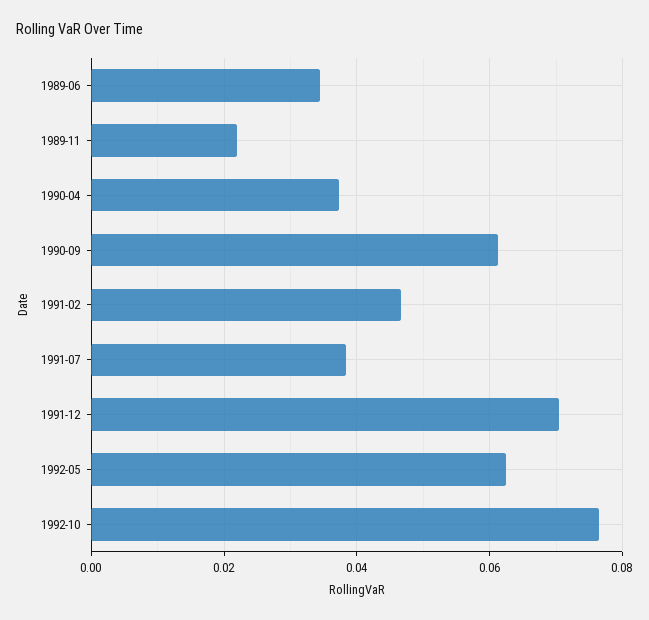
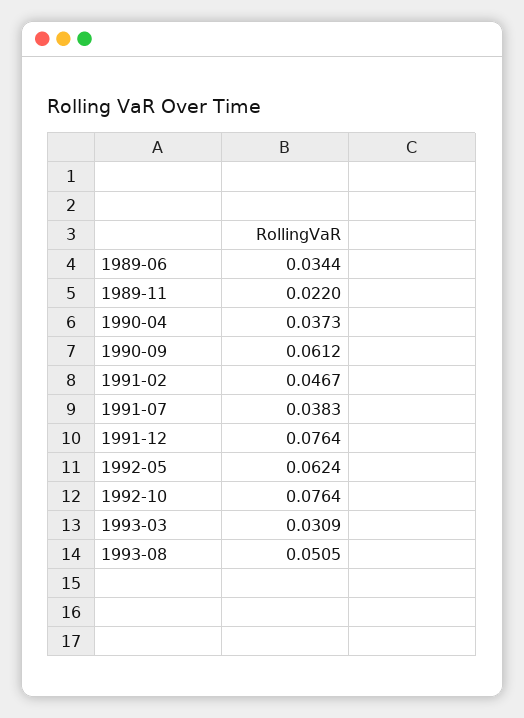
1991-12: 0.07 -> 0.0764
1993-03: none -> 0.0309
1993-08: none -> 0.0505

